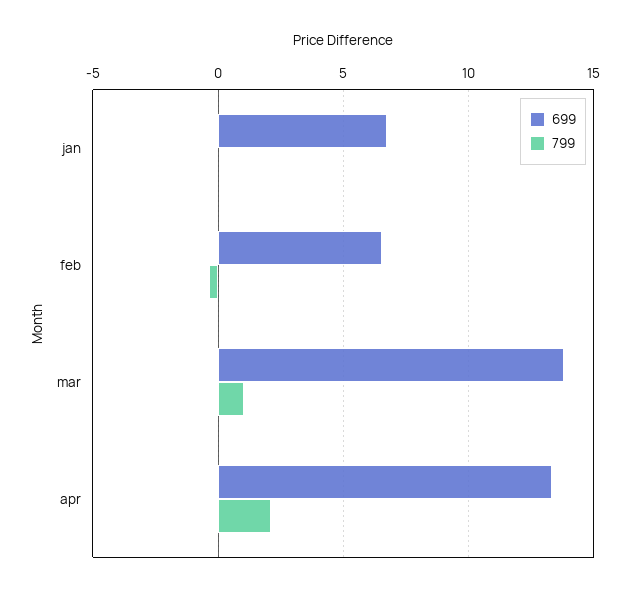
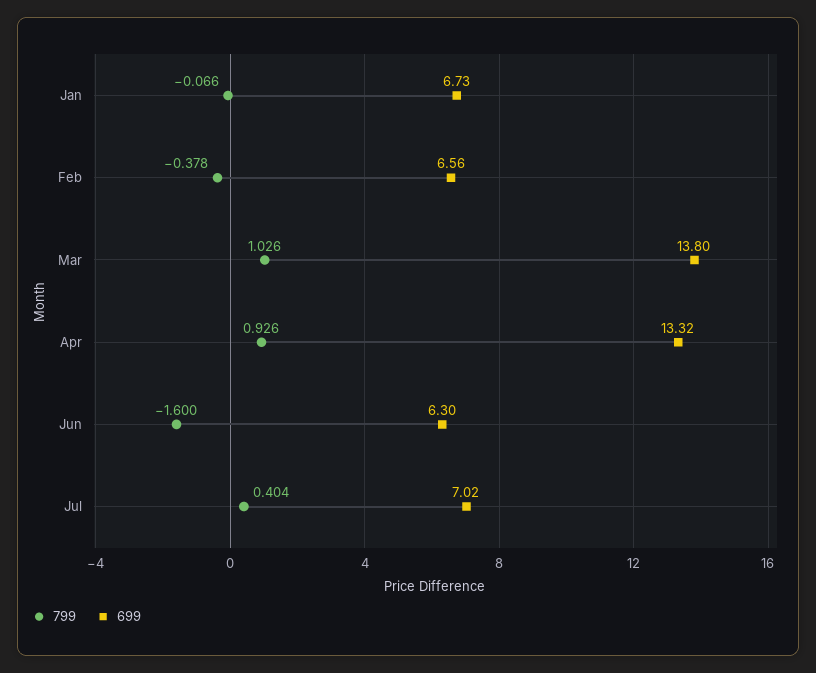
799, apr: 2 -> 0.926
799, Jun: none -> -1.6
699, Jun: none -> 6.3
799, Jul: none -> 0.404
699, Jul: none -> 7.02

